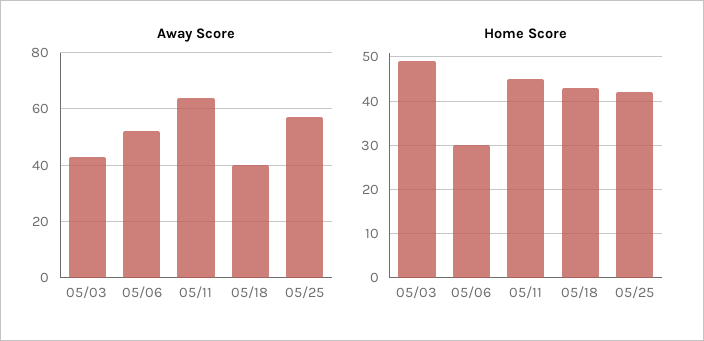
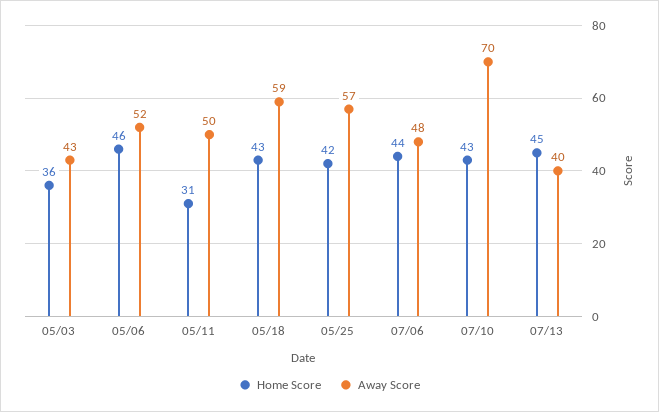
Away Score, 05/11: 65 -> 50
Away Score, 05/18: 40 -> 59
Home Score, 05/03: 50 -> 36
Home Score, 05/06: 30 -> 46
Home Score, 05/11: 45 -> 31
Home Score, 07/06: none -> 44
Away Score, 07/06: none -> 48
Home Score, 07/10: none -> 43
Away Score, 07/10: none -> 70
Home Score, 07/13: none -> 45
Away Score, 07/13: none -> 40

